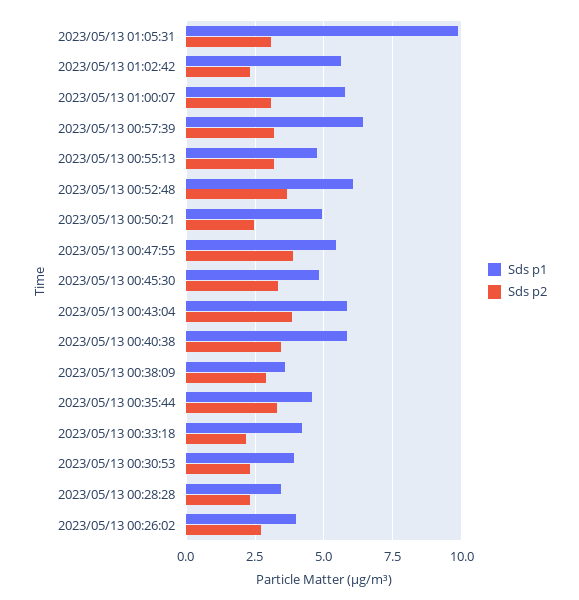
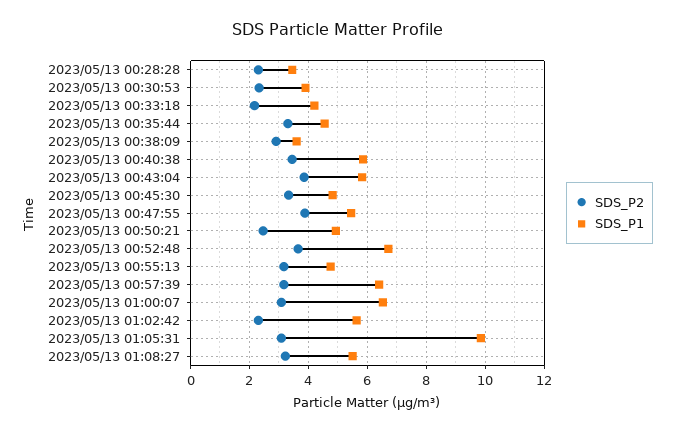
Sds p1, 2023/05/13 01:00:07: 5.75 -> 6.5
Sds p1, 2023/05/13 00:52:48: 6 -> 6.75
Sds p1, 2023/05/13 00:26:02: 4 -> none
Sds p2, 2023/05/13 00:26:02: 2.75 -> none
Sds p2, 2023/05/13 01:08:27: none -> 3.25
Sds p1, 2023/05/13 01:08:27: none -> 5.5

